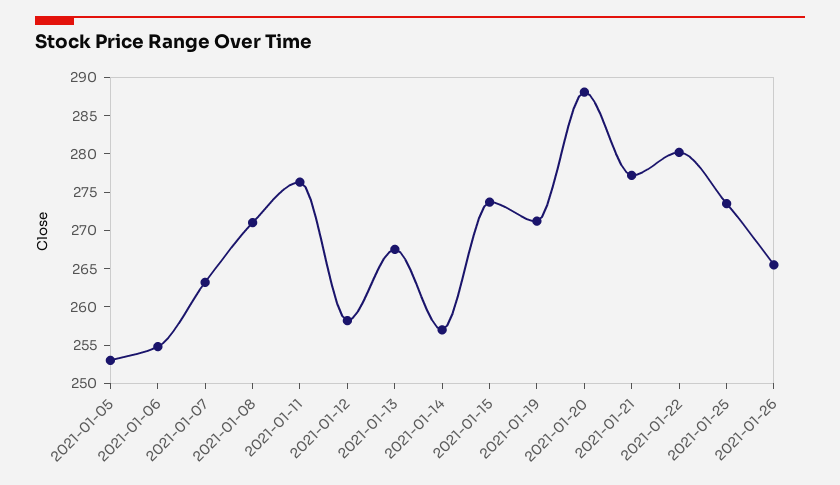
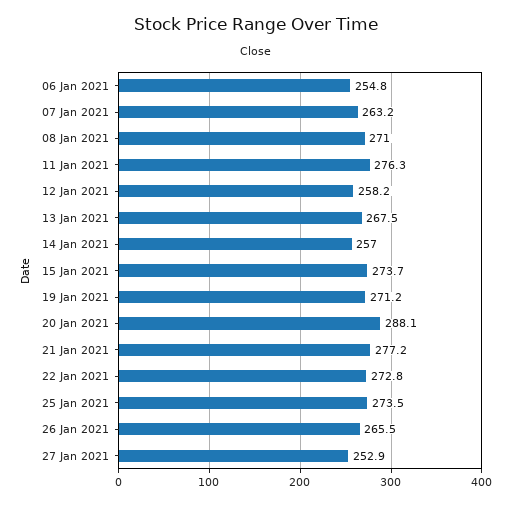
2021-01-05: 252.5 -> none
2021-01-22: 280 -> 272.8
27 Jan 2021: none -> 252.9

